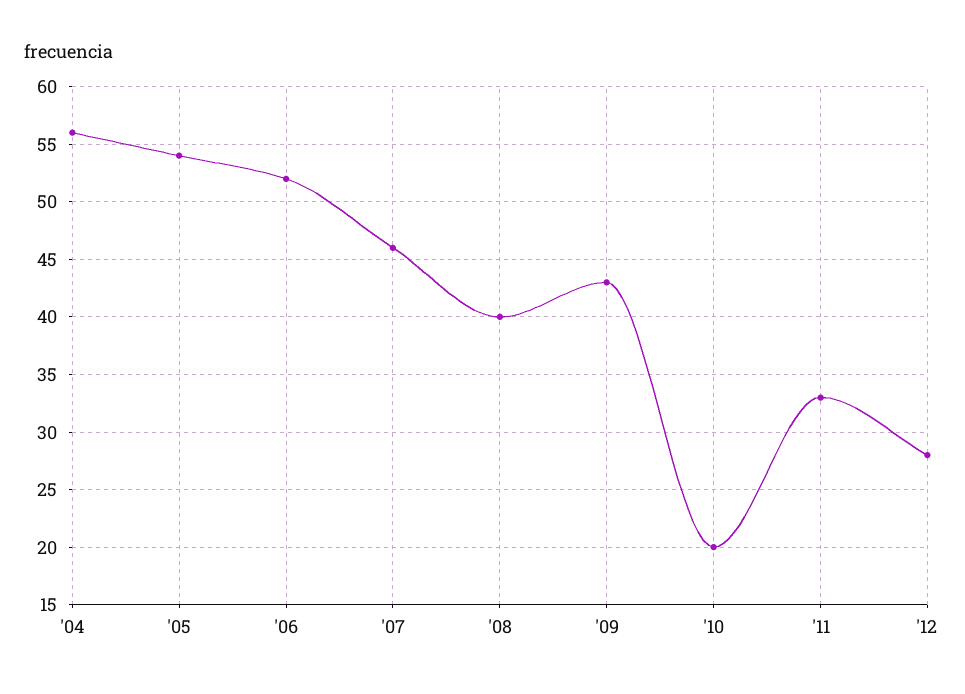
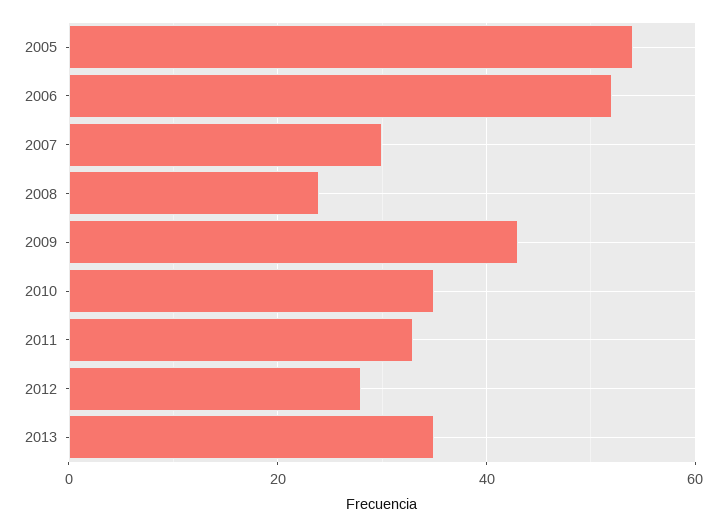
'04: 56 -> none
'07: 46 -> 30
'08: 40 -> 25
'10: 20 -> 35
2013: none -> 35

